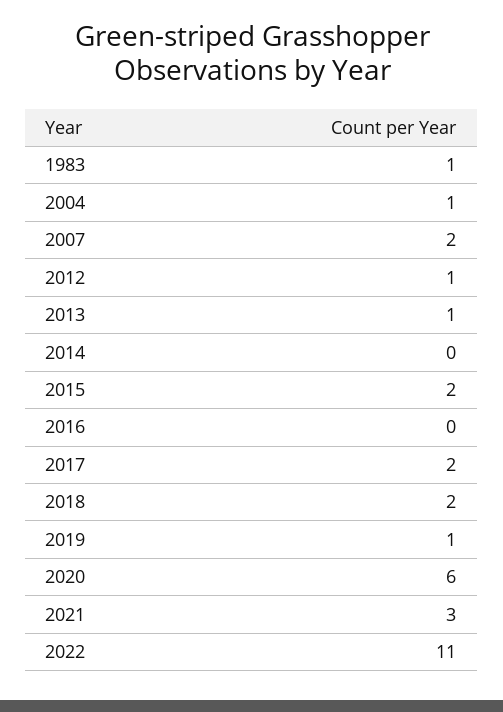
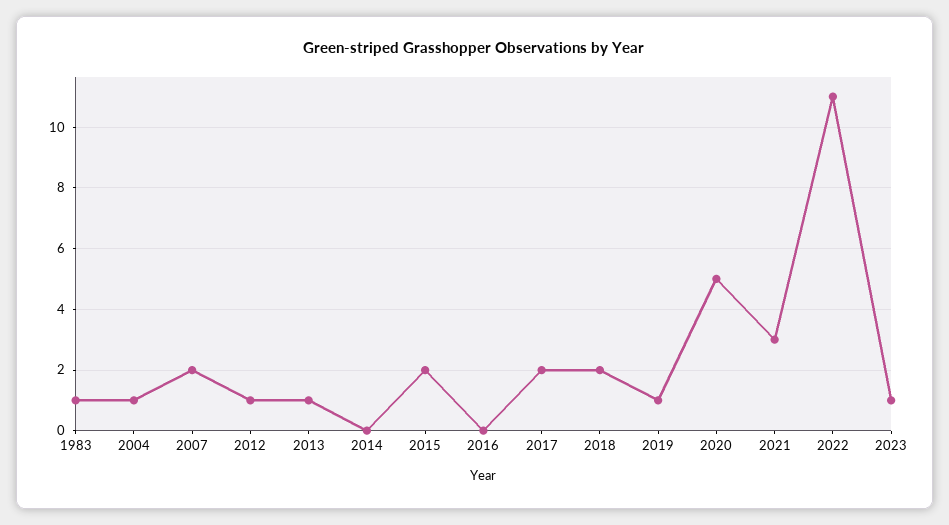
2020: 6 -> 5
2023: none -> 1

